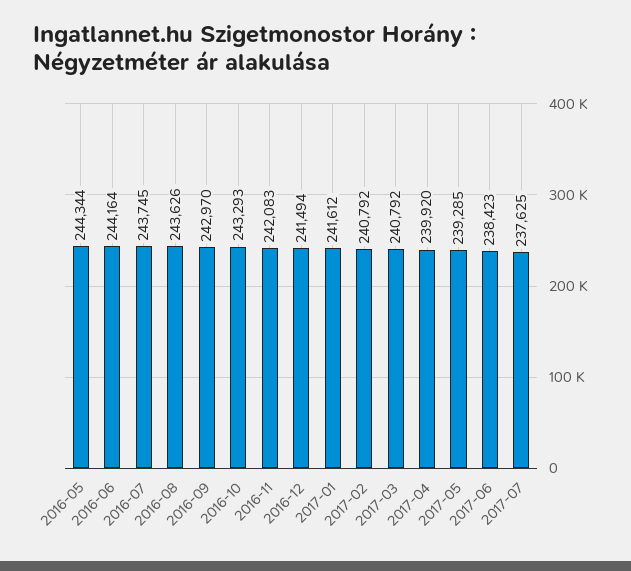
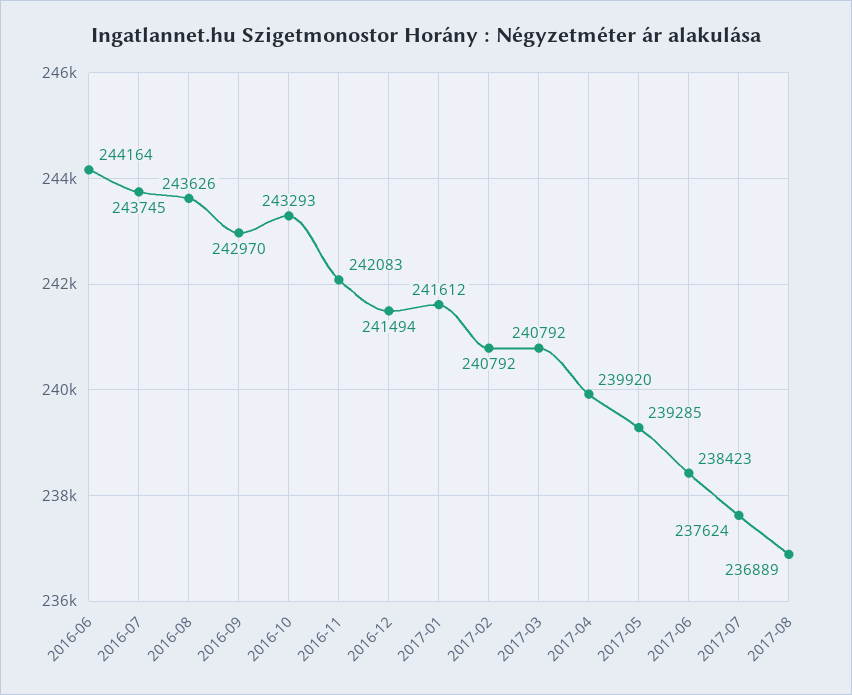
2016-05: 244344 -> none
2017-07: 237625 -> 237624
2017-08: none -> 236889

